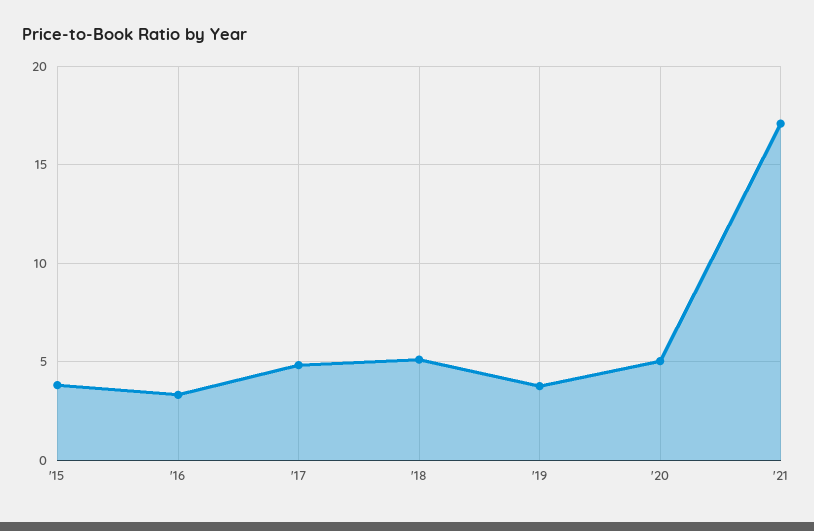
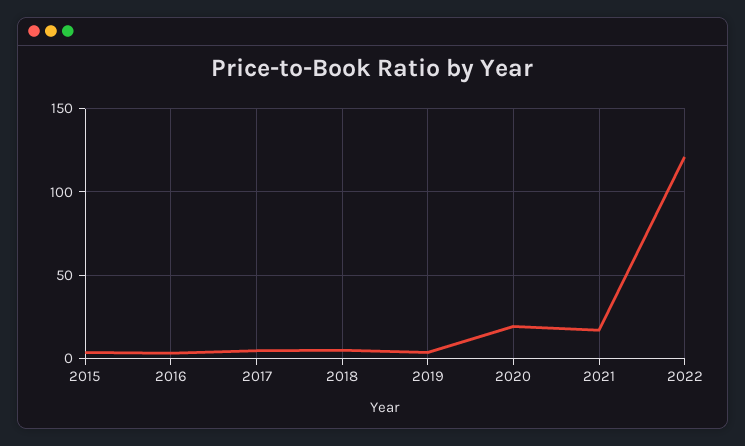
'20: 5 -> 20
2022: none -> 120

